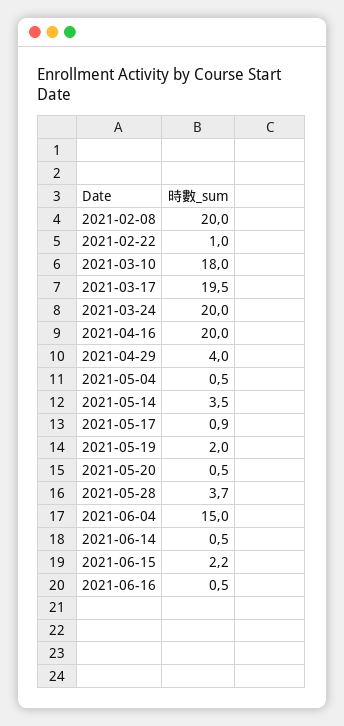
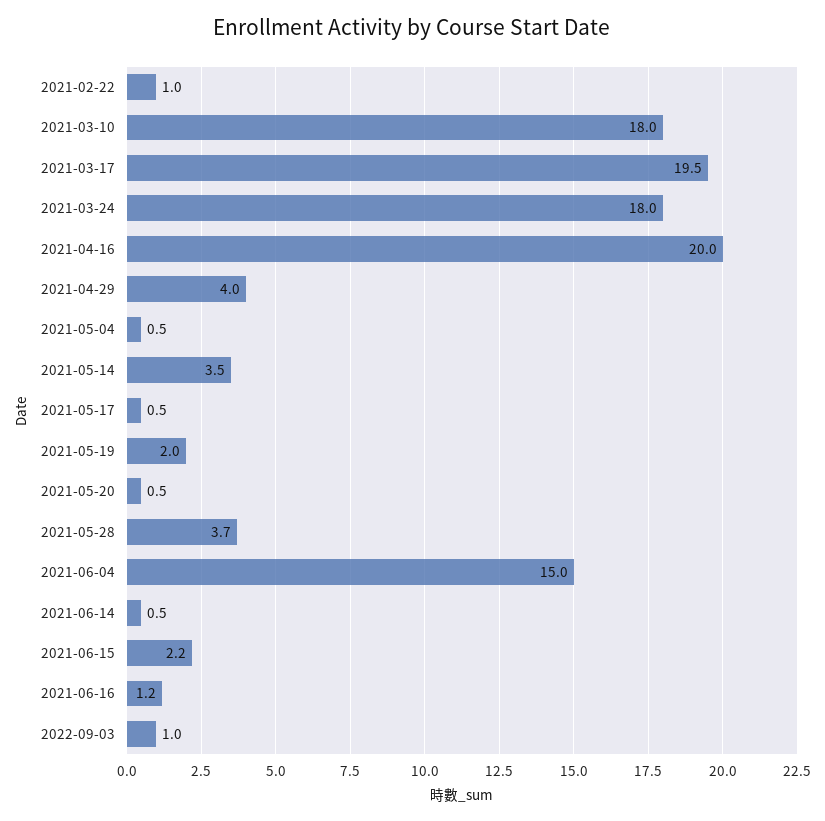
2021-02-08: 20 -> none
2021-03-24: 20 -> 18
2021-05-17: 0.9 -> 0.5
2021-06-16: 0.5 -> 1.2
2022-09-03: none -> 1

